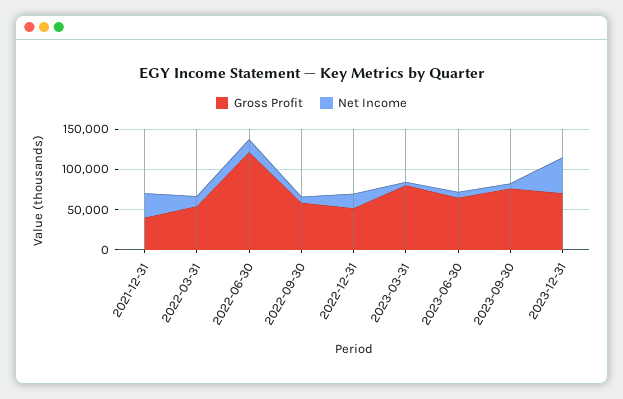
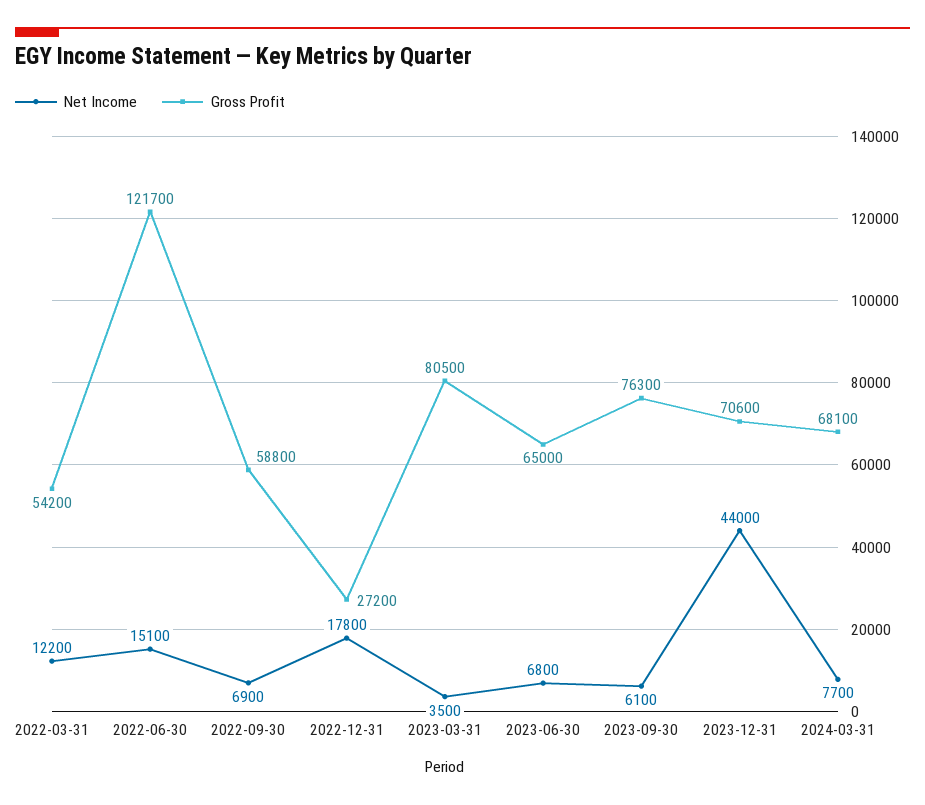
Gross Profit, 2021-12-31: 40000 -> none
Net Income, 2021-12-31: 30000 -> none
Gross Profit, 2022-12-31: 50000 -> 27200
Net Income, 2024-03-31: none -> 7700
Gross Profit, 2024-03-31: none -> 68100

